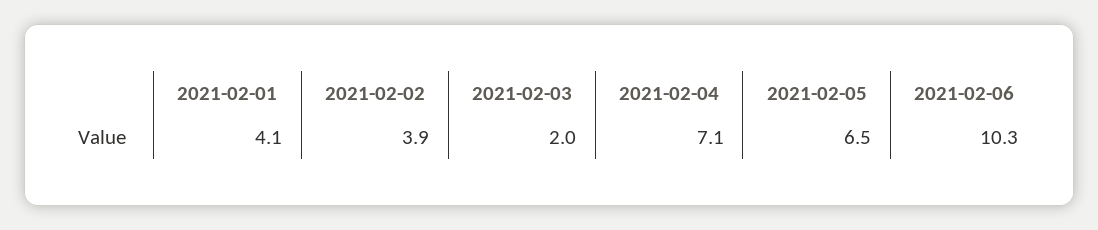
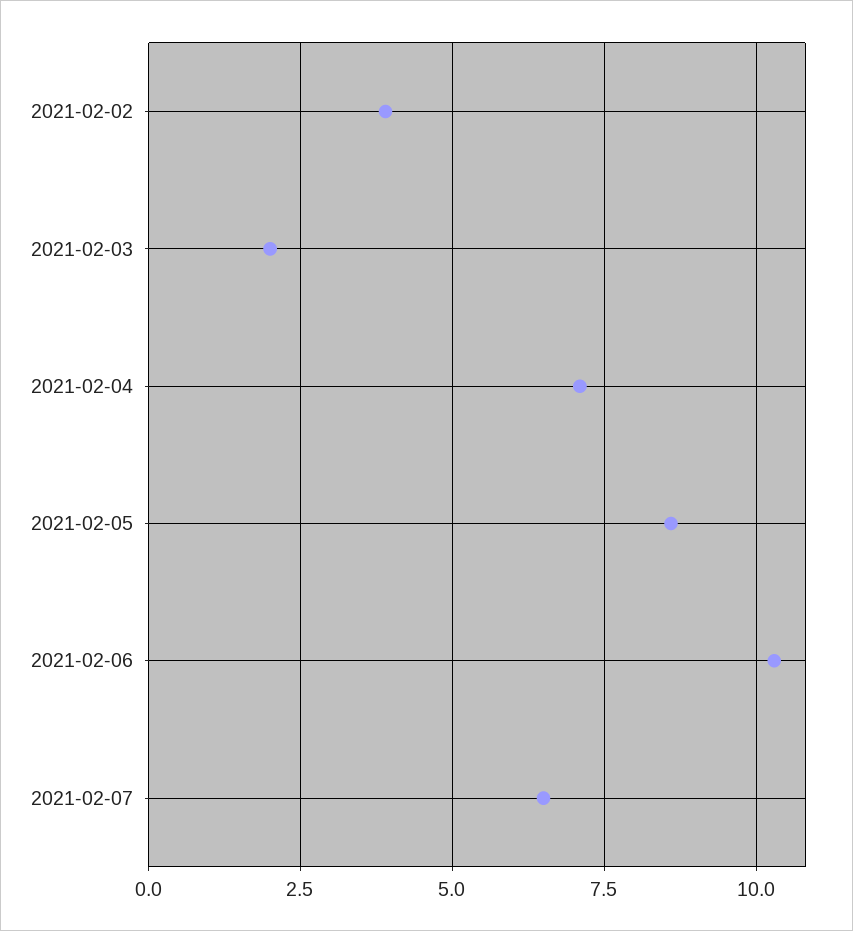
2021-02-01: 4.1 -> none
2021-02-05: 6.5 -> 8.5
2021-02-07: none -> 6.5

